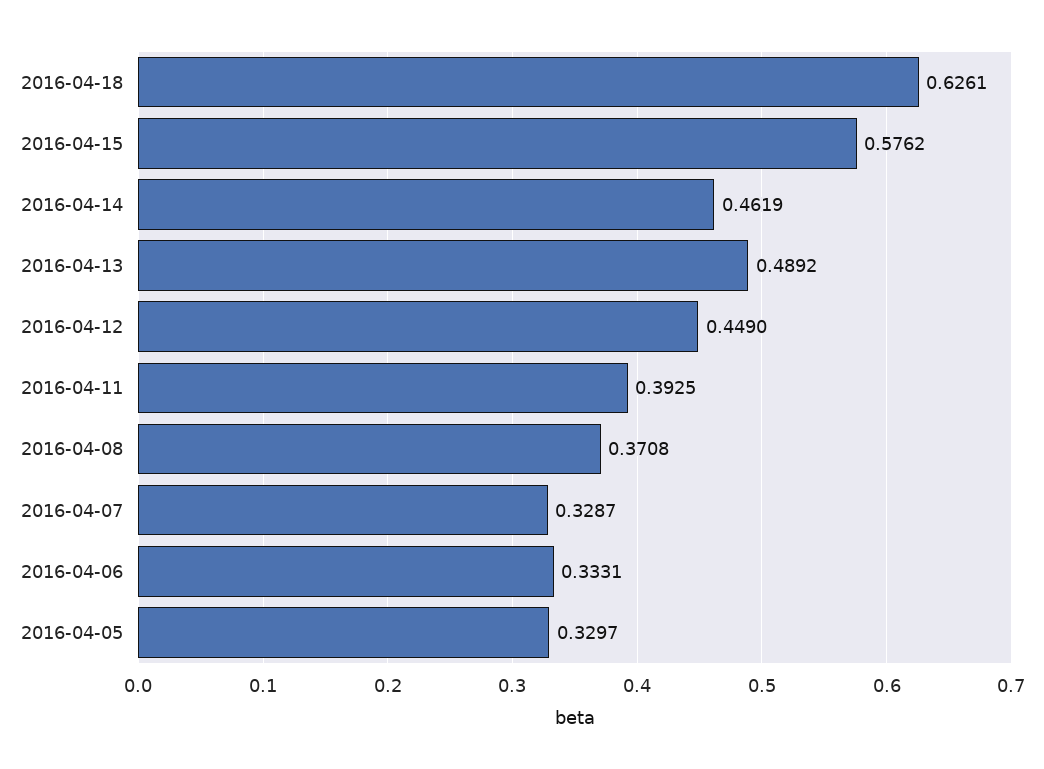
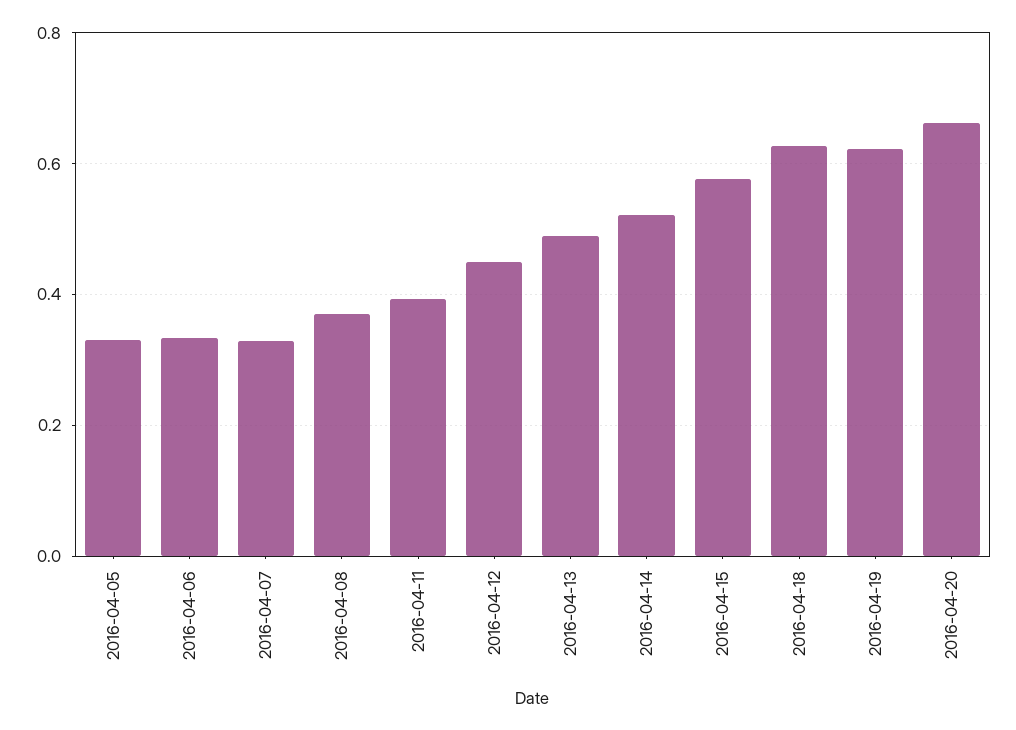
2016-04-14: 0.4619 -> 0.52
2016-04-19: none -> 0.62
2016-04-20: none -> 0.66

